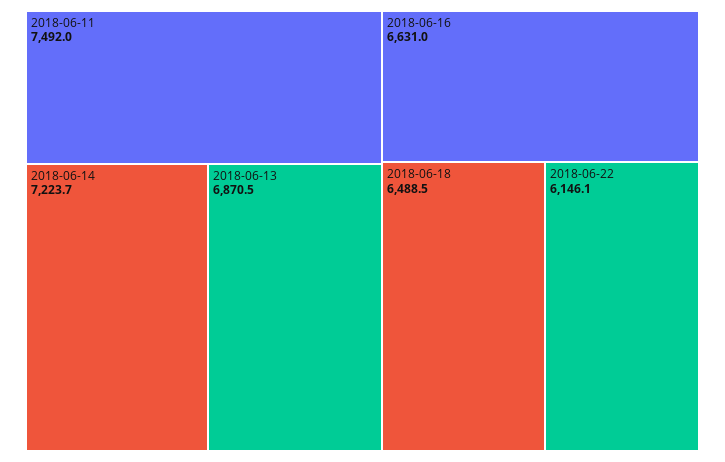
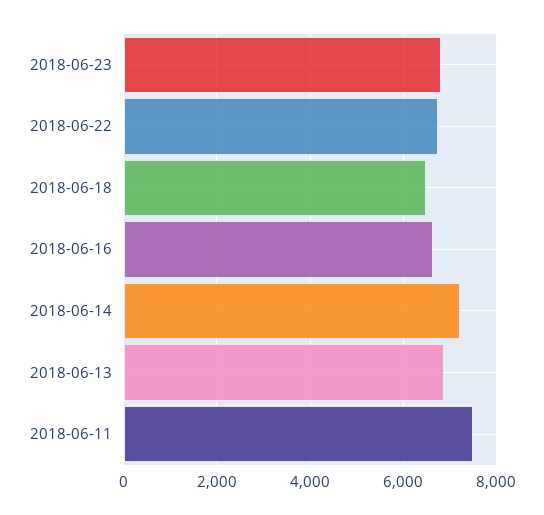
2018-06-22: 6146.1 -> 6800
2018-06-23: none -> 6800

